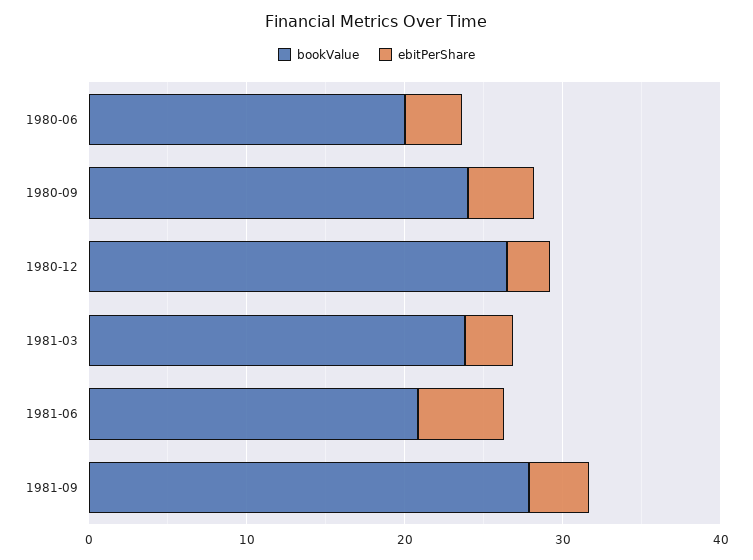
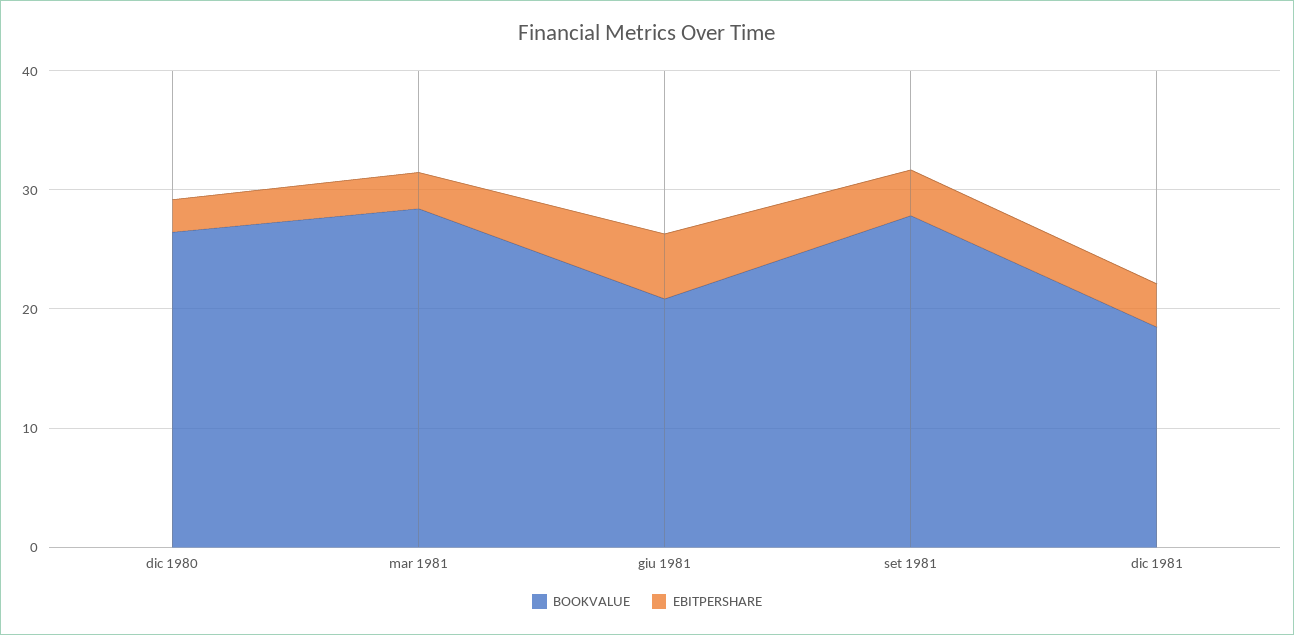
bookValue, 1980-06: 20 -> none
ebitPerShare, 1980-06: 4 -> none
bookValue, 1980-09: 24 -> none
ebitPerShare, 1980-09: 4 -> none
bookValue, 1981-03: 24 -> 28
bookValue, dic 1981: none -> 18
ebitPerShare, dic 1981: none -> 4

